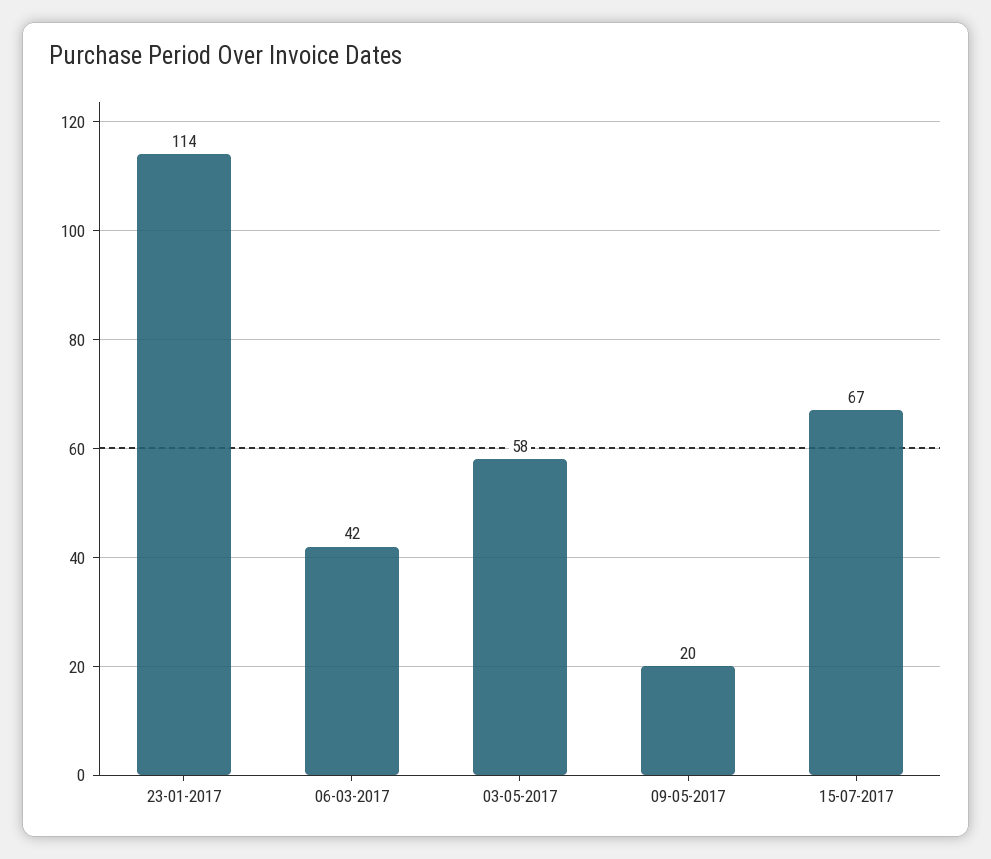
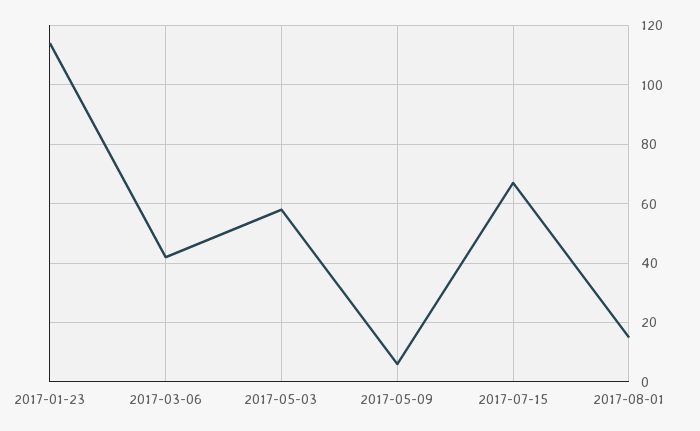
09-05-2017: 20 -> 5
2017-08-01: none -> 15

